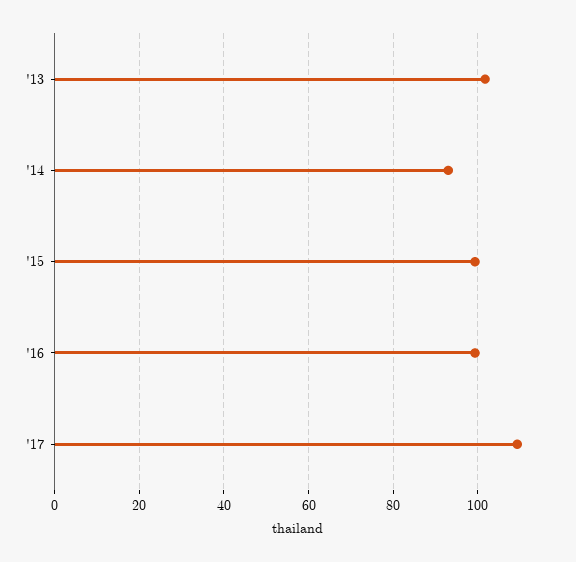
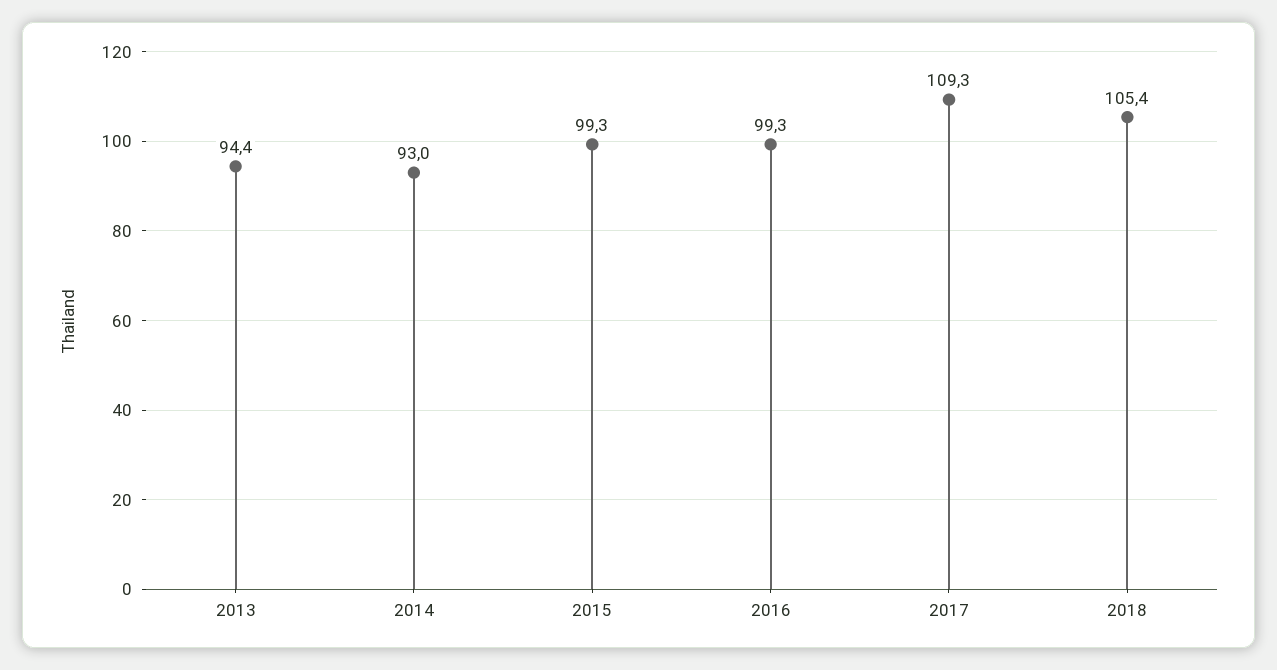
'13: 102 -> 94.4
2018: none -> 105.4

